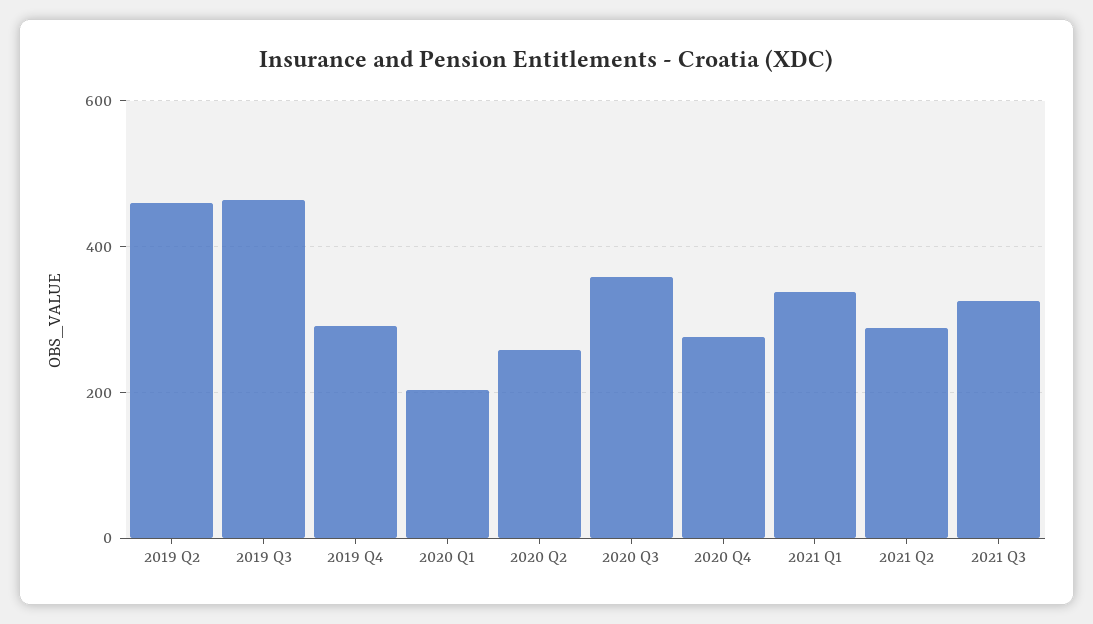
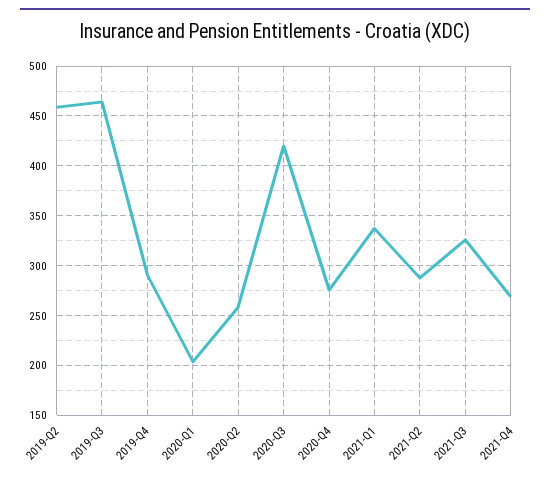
2020 Q3: 360 -> 420
2021-Q4: none -> 270

